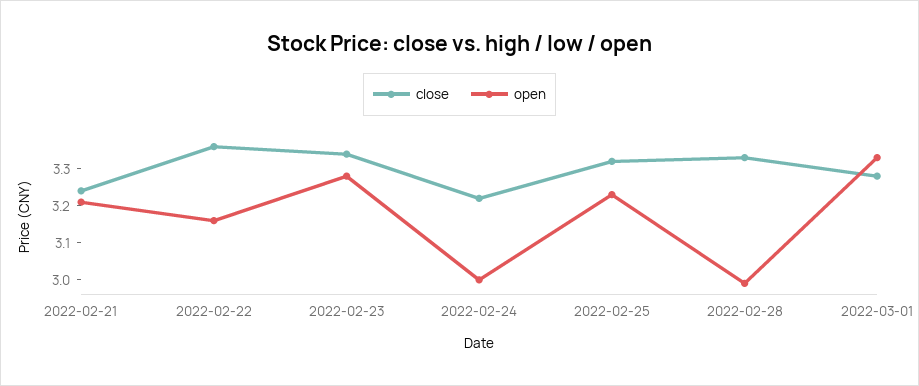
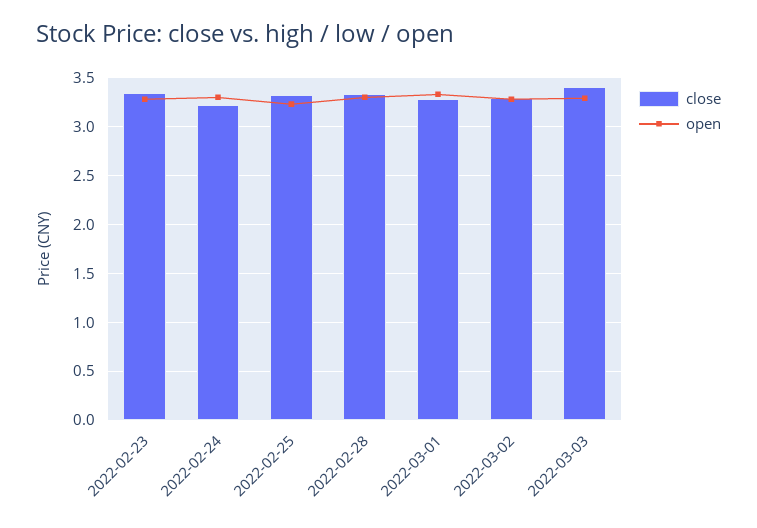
close, 2022-02-21: 3.25 -> none
open, 2022-02-21: 3.2 -> none
close, 2022-02-22: 3.35 -> none
open, 2022-02-22: 3.15 -> none
open, 2022-02-24: 3 -> 3.3
open, 2022-02-28: 3 -> 3.3
close, 2022-03-02: none -> 3.3
open, 2022-03-02: none -> 3.3
close, 2022-03-03: none -> 3.4
open, 2022-03-03: none -> 3.3

